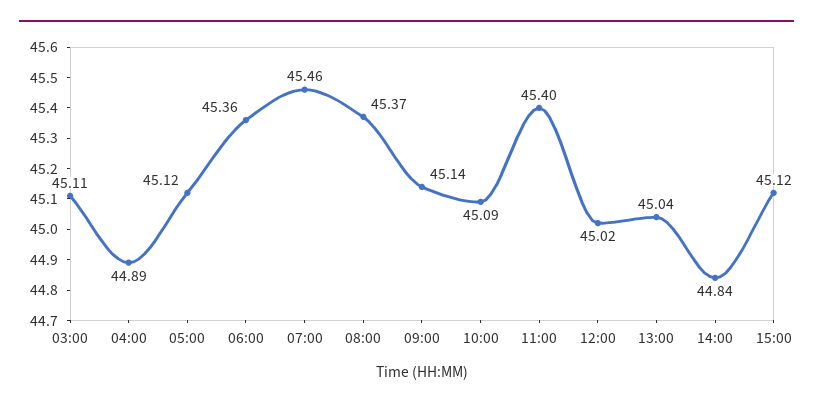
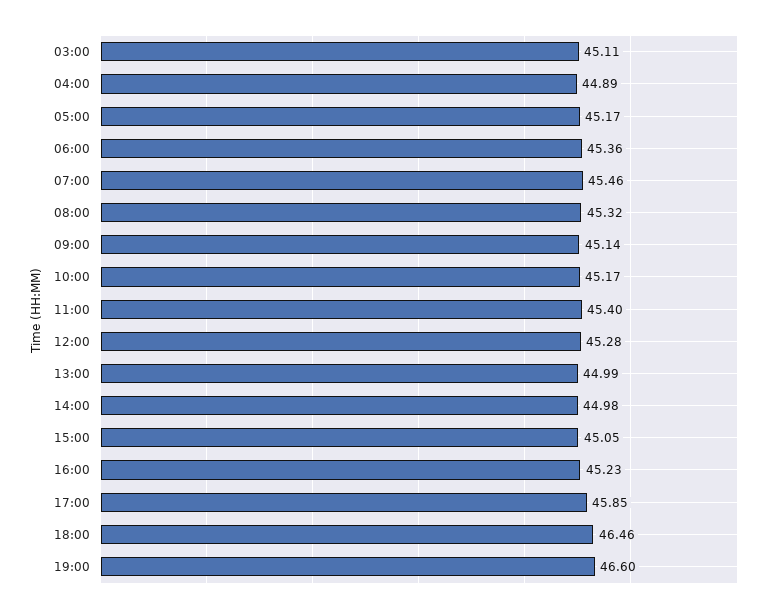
05:00: 45.12 -> 45.17
08:00: 45.37 -> 45.32
10:00: 45.09 -> 45.17
12:00: 45.02 -> 45.28
13:00: 45.04 -> 44.99
14:00: 44.84 -> 44.98
15:00: 45.12 -> 45.05
16:00: none -> 45.23
17:00: none -> 45.85
18:00: none -> 46.46
19:00: none -> 46.6

